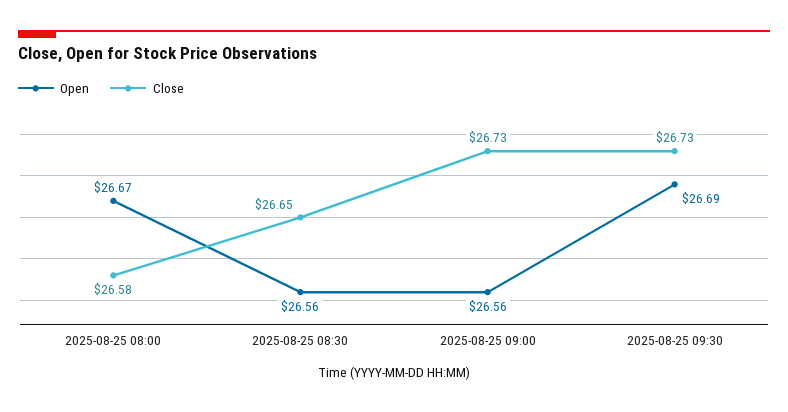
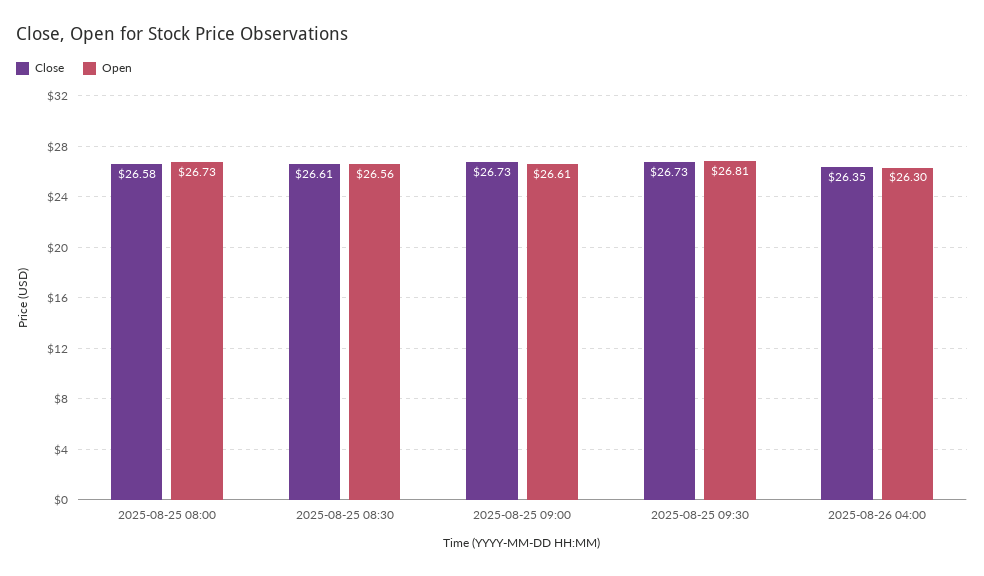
Open, 2025-08-25 08:00: 26.67 -> 26.73
Close, 2025-08-25 08:30: 26.65 -> 26.61
Open, 2025-08-25 09:00: 26.56 -> 26.61
Open, 2025-08-25 09:30: 26.69 -> 26.81
Close, 2025-08-26 04:00: none -> 26.35
Open, 2025-08-26 04:00: none -> 26.3

